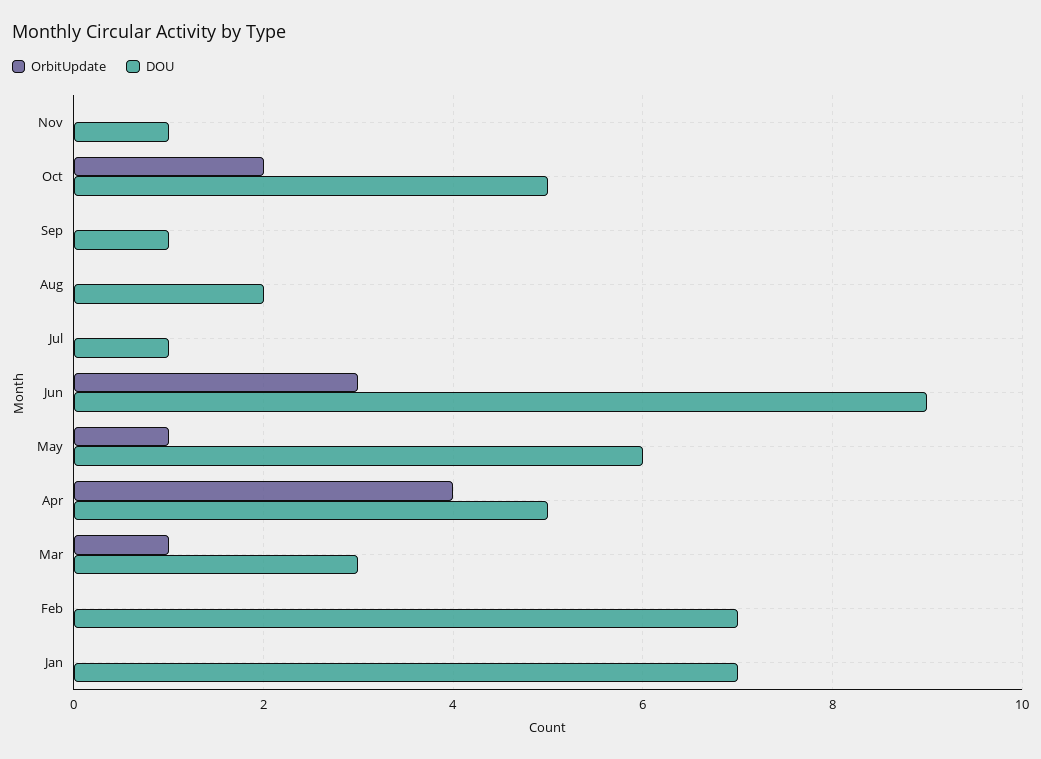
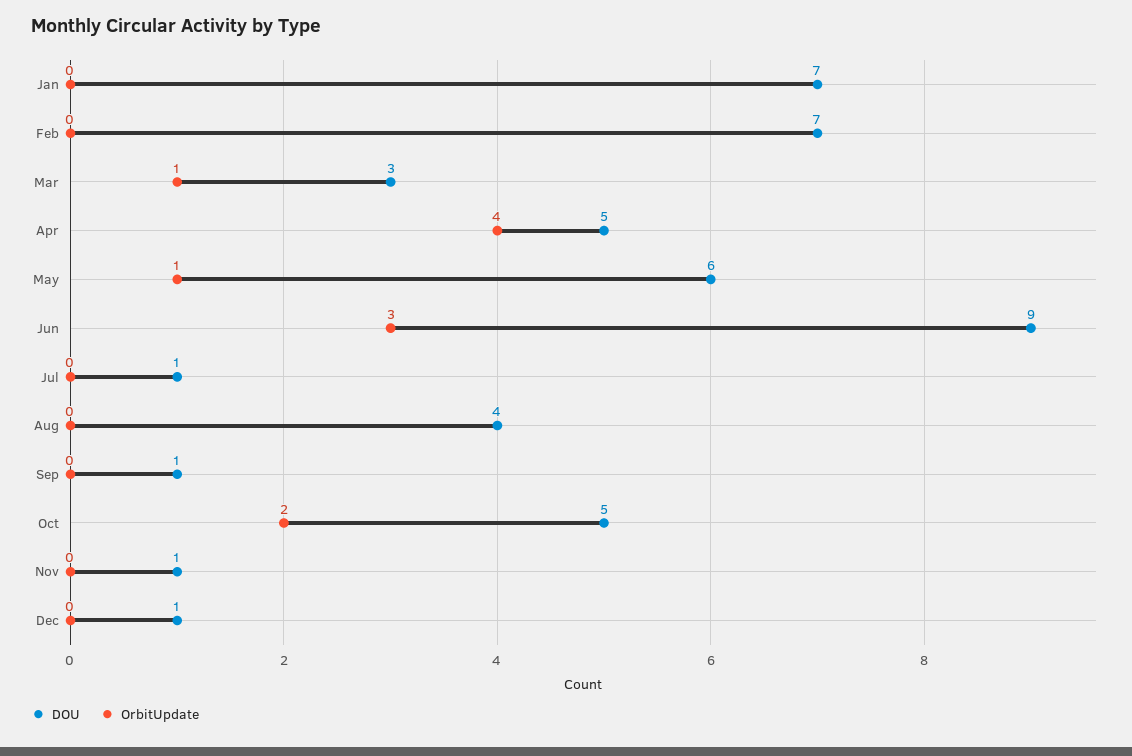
DOU, Aug: 2 -> 4
DOU, Dec: none -> 1
OrbitUpdate, Dec: none -> 0

